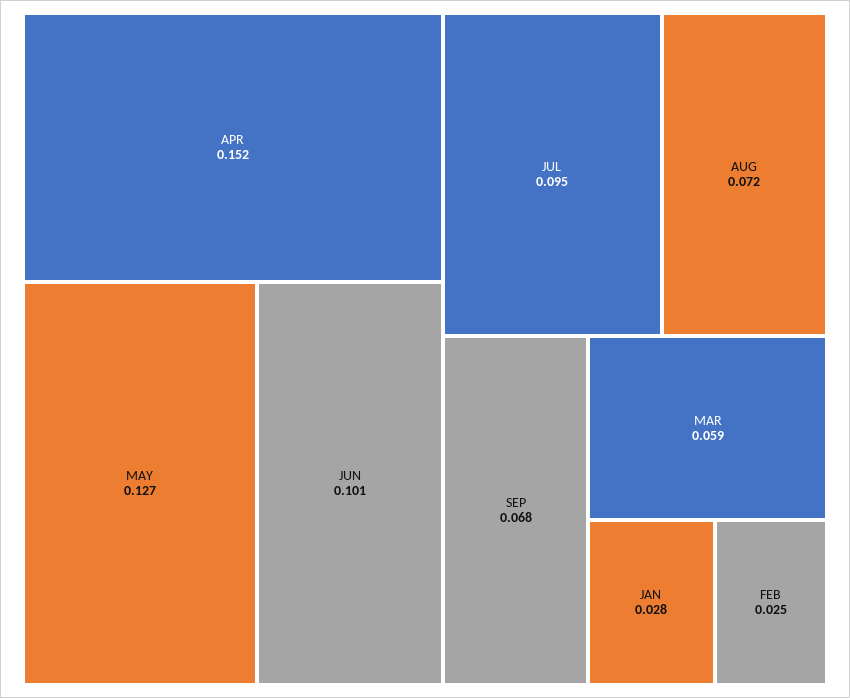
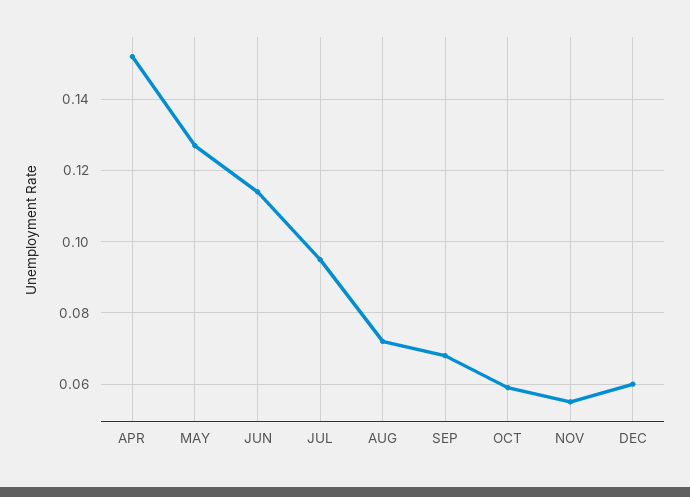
JUN: 0.101 -> 0.115
MAR: 0.059 -> none
JAN: 0.028 -> none
FEB: 0.025 -> none
OCT: none -> 0.06
NOV: none -> 0.055
DEC: none -> 0.06

